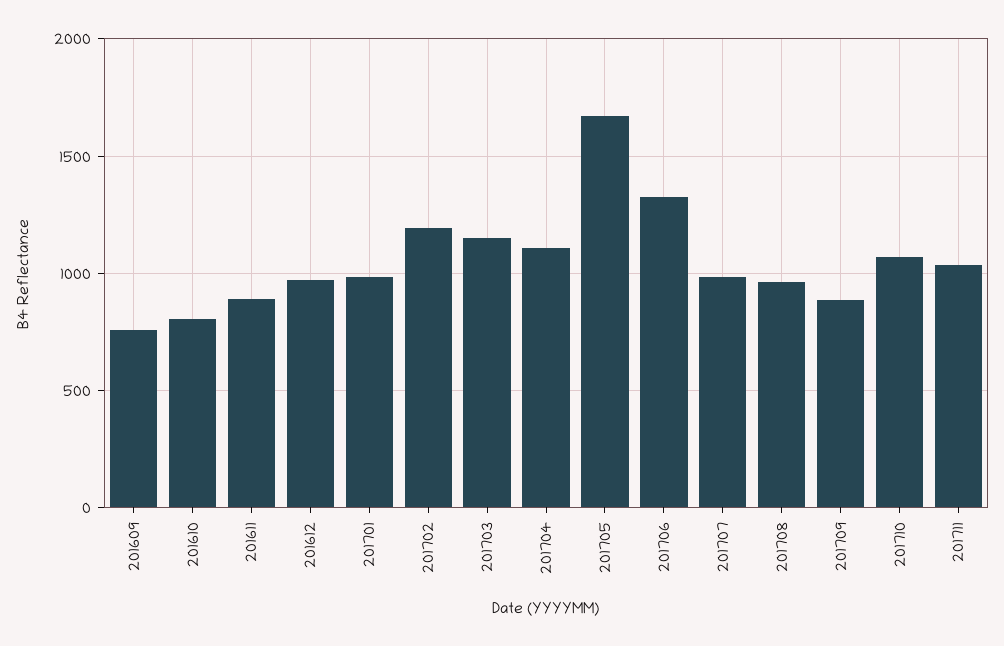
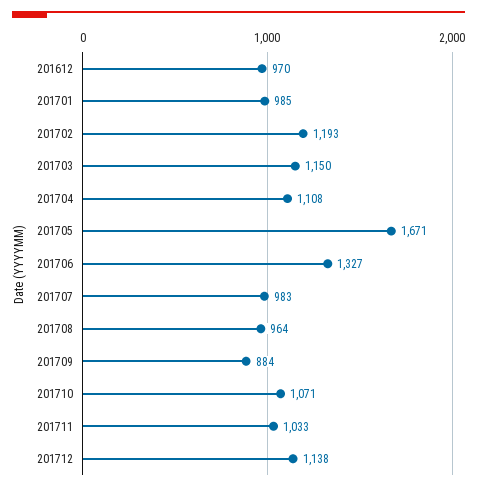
201609: 750 -> none
201610: 800 -> none
201611: 900 -> none
201712: none -> 1138

